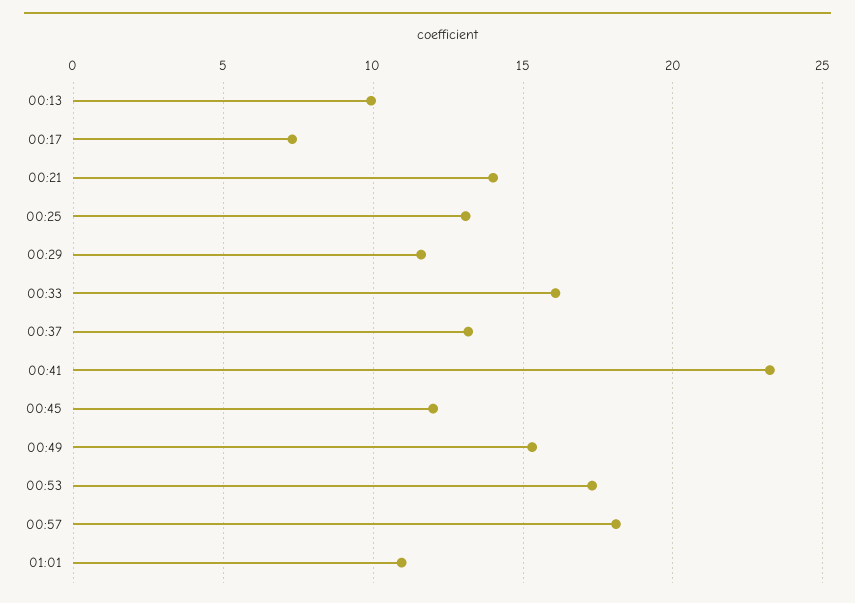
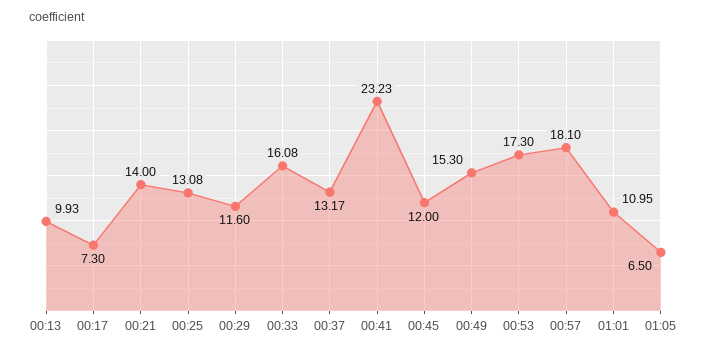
01:05: none -> 6.5

